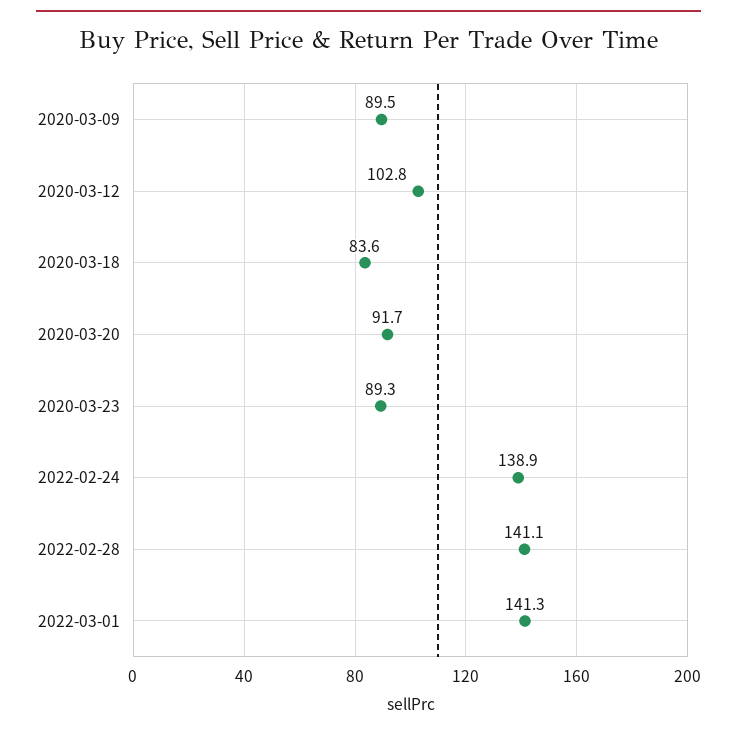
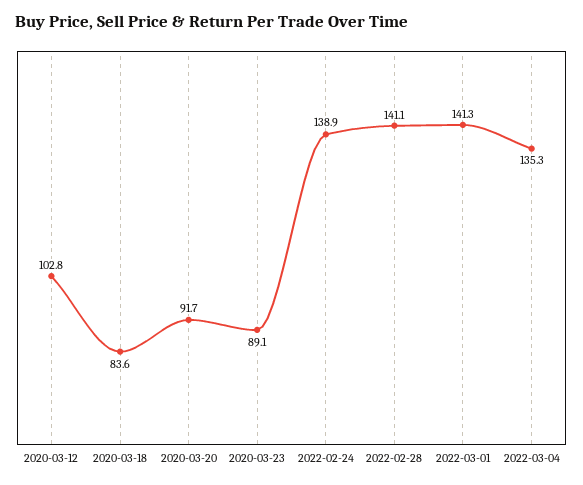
2020-03-09: 89.5 -> none
2020-03-23: 89.3 -> 89.1
2022-03-04: none -> 135.3

